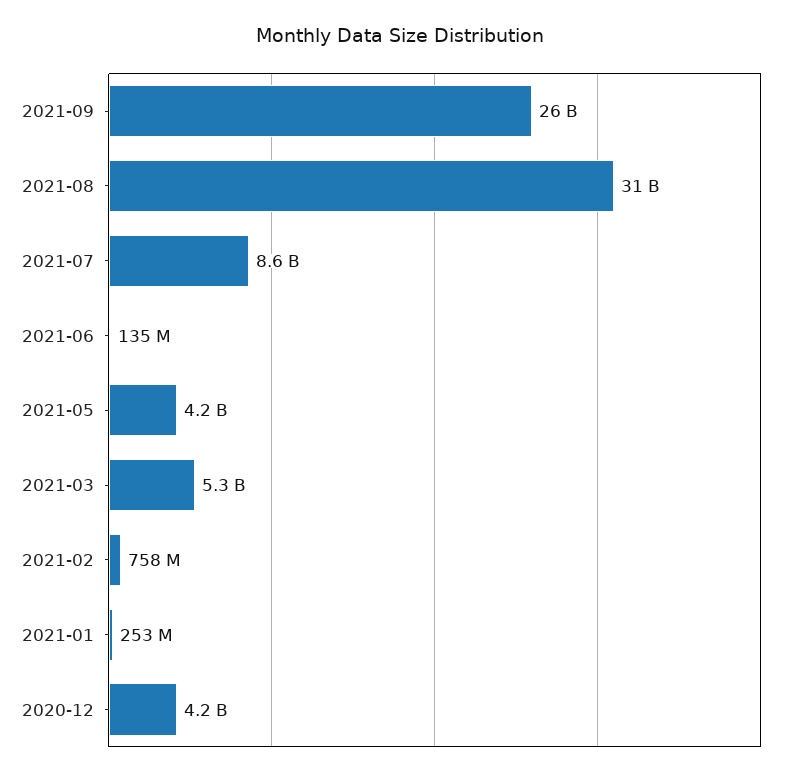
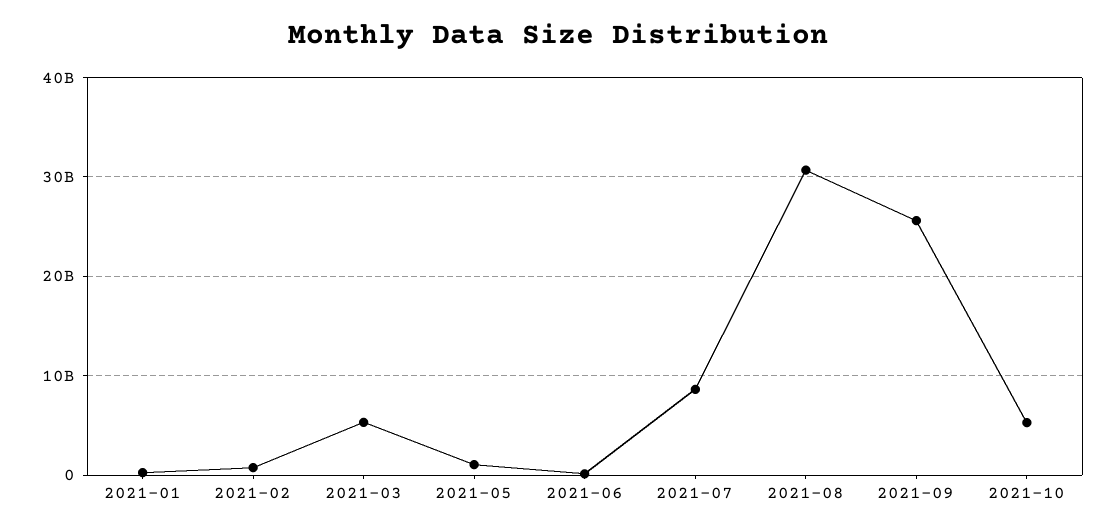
2021-05: 4200000000 -> 1000000000
2020-12: 4200000000 -> none
2021-10: none -> 5000000000

